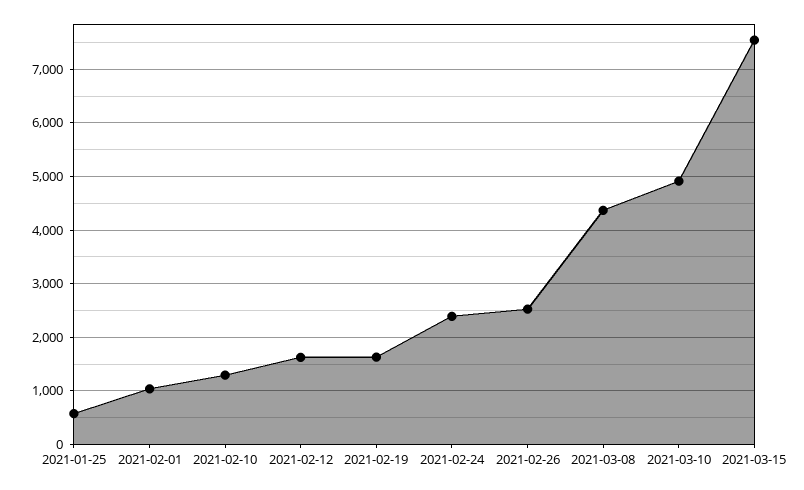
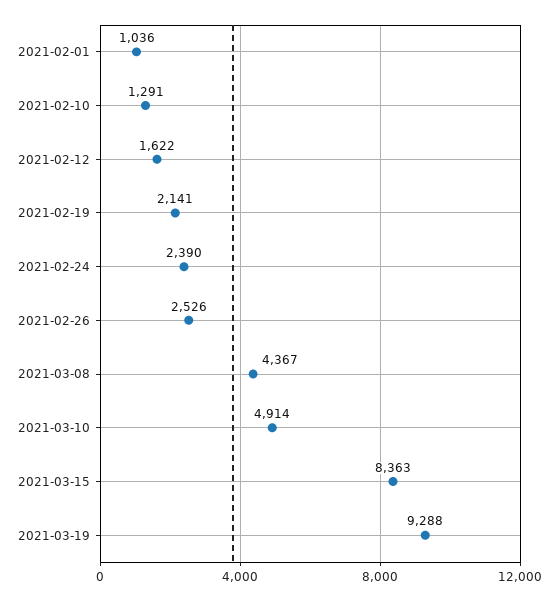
2021-01-25: 600 -> none
2021-02-19: 1600 -> 2141
2021-03-15: 7600 -> 8363
2021-03-19: none -> 9288

